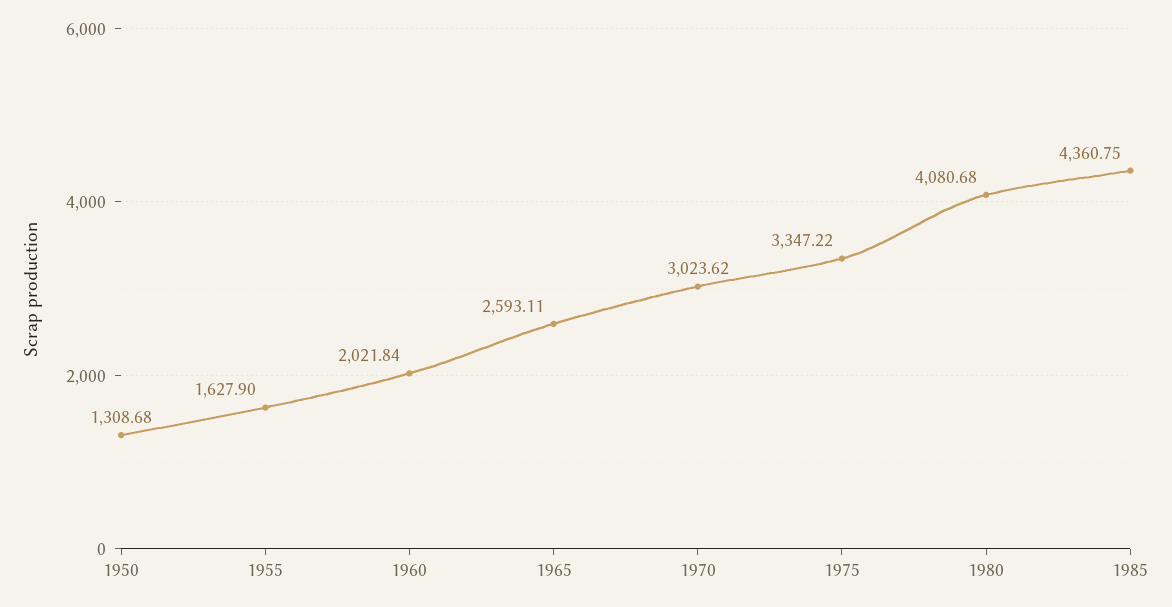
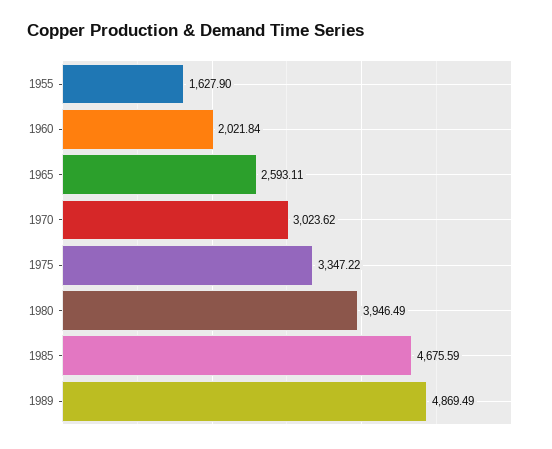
1950: 1308.68 -> none
1980: 4080.68 -> 3946.49
1985: 4360.75 -> 4675.59
1989: none -> 4869.49

